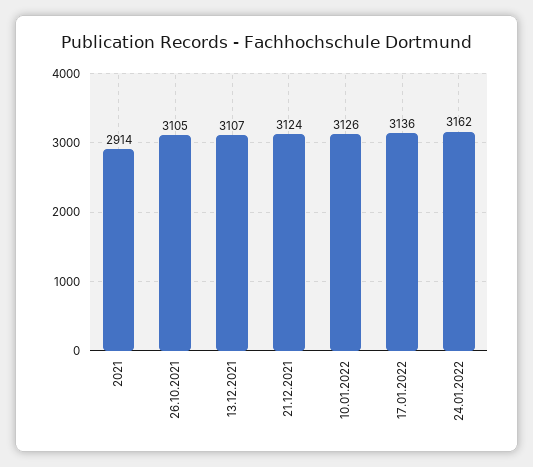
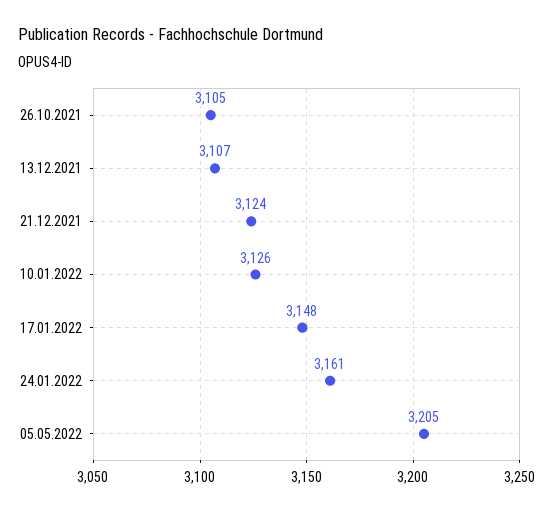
2021: 2914 -> none
17.01.2022: 3136 -> 3148
24.01.2022: 3162 -> 3161
05.05.2022: none -> 3205

